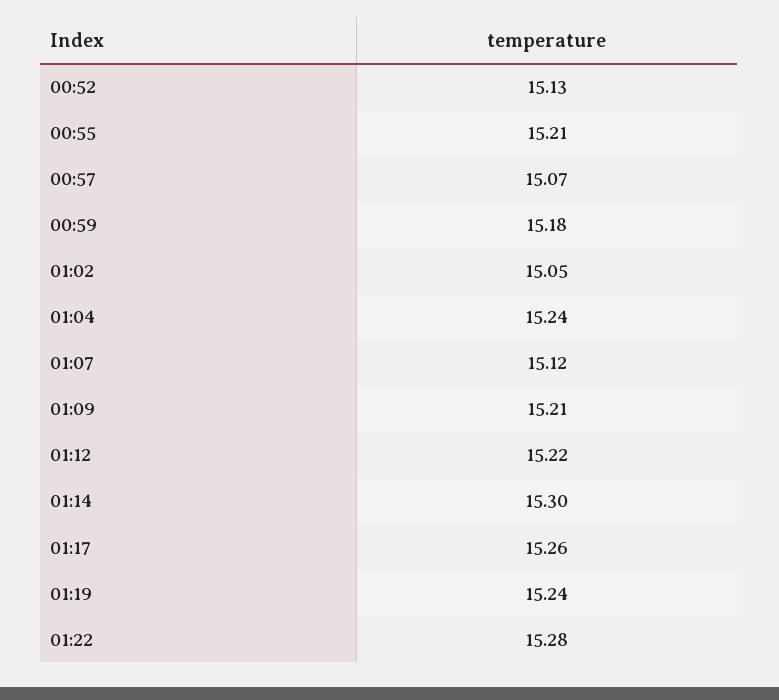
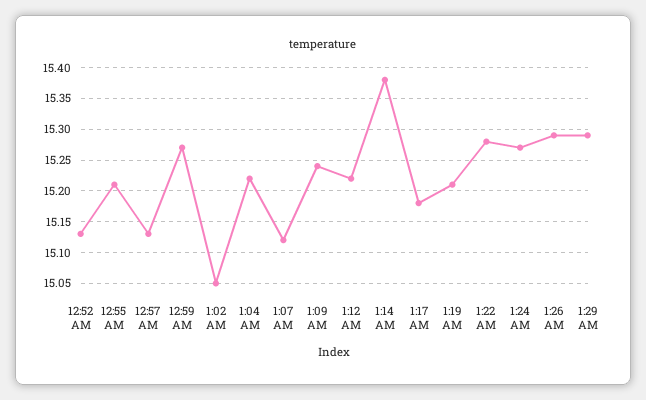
00:57: 15.07 -> 15.13
00:59: 15.18 -> 15.27
01:04: 15.24 -> 15.22
01:09: 15.21 -> 15.24
01:14: 15.3 -> 15.38
01:17: 15.26 -> 15.18
01:19: 15.24 -> 15.21
1:24 AM: none -> 15.27
1:26 AM: none -> 15.29
1:29 AM: none -> 15.29

